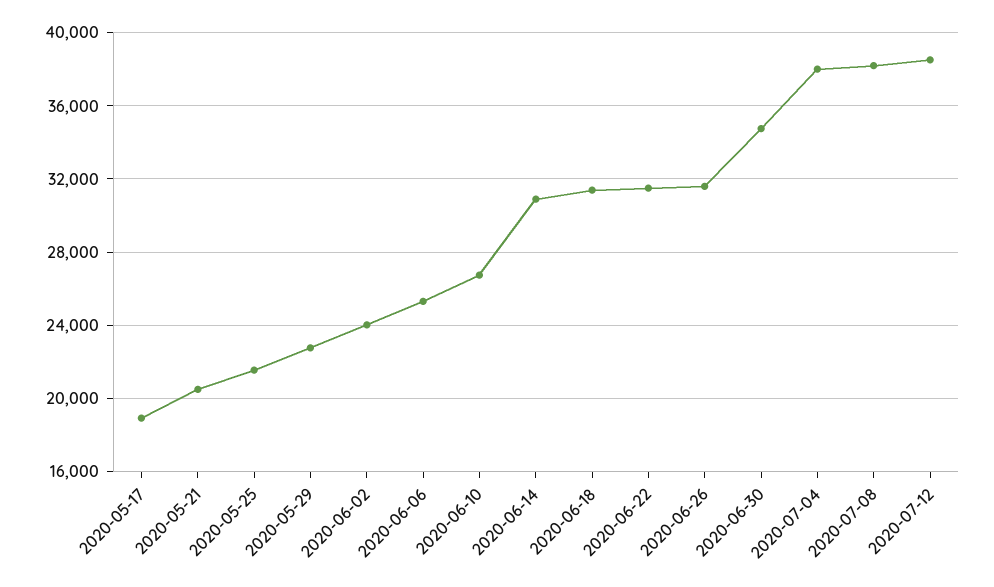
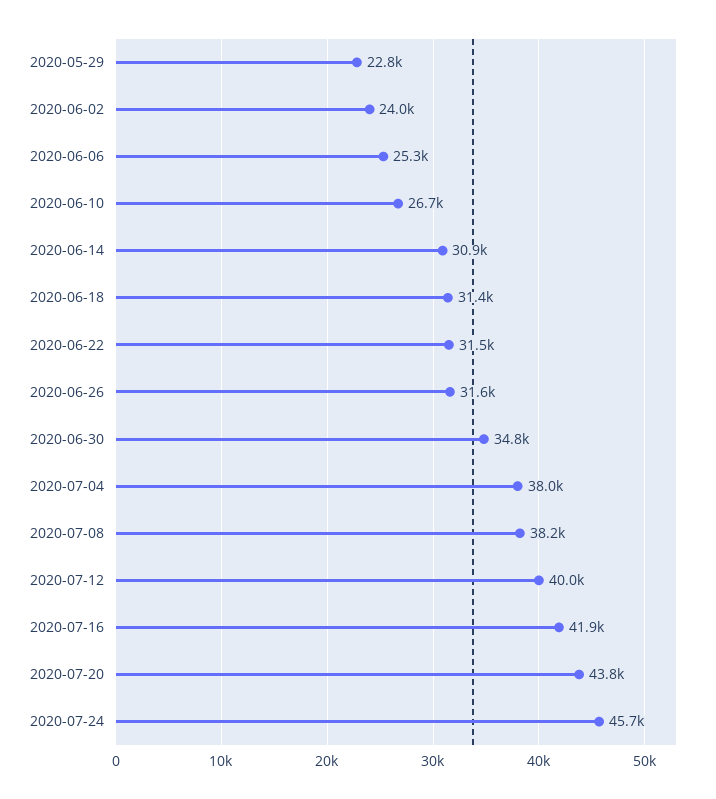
2020-05-17: 19000 -> none
2020-05-21: 20500 -> none
2020-05-25: 21500 -> none
2020-07-12: 38500 -> 40000
2020-07-16: none -> 41900
2020-07-20: none -> 43800
2020-07-24: none -> 45700

